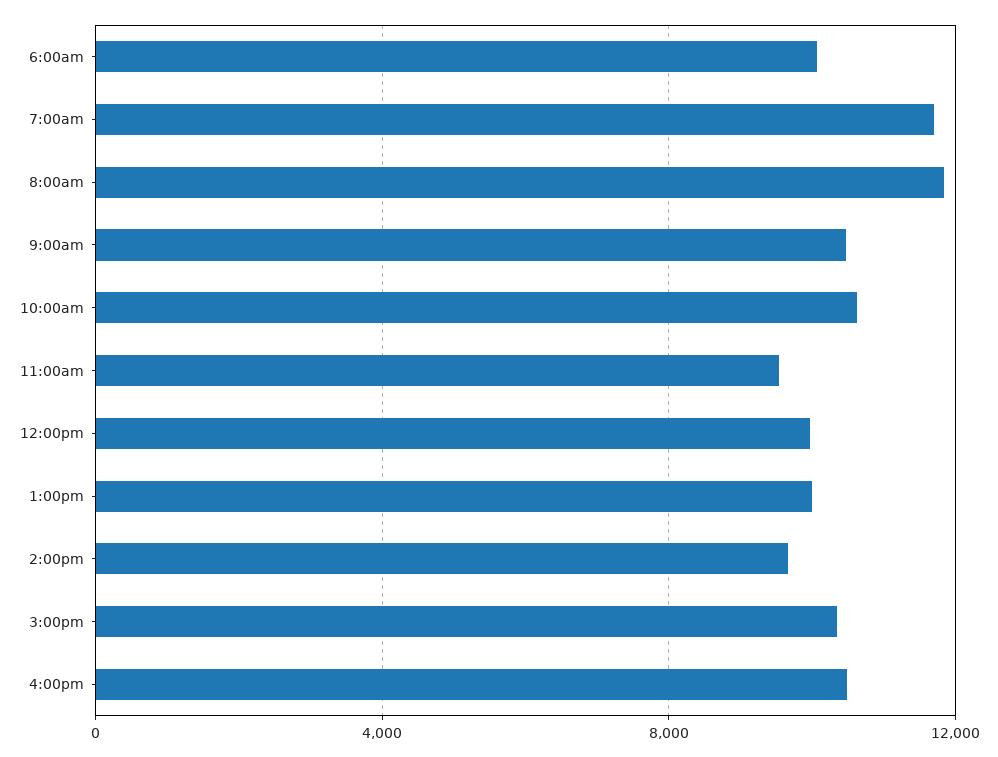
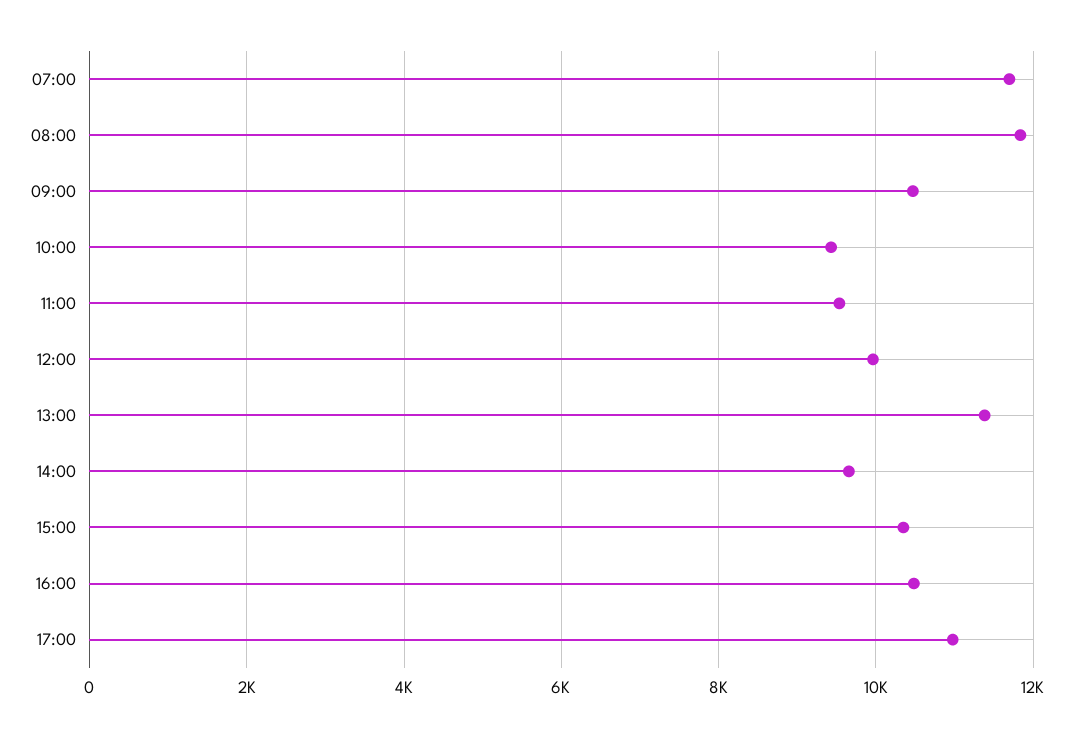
6:00am: 10000 -> none
10:00am: 10500 -> 9400
1:00pm: 10000 -> 11400
17:00: none -> 11000

